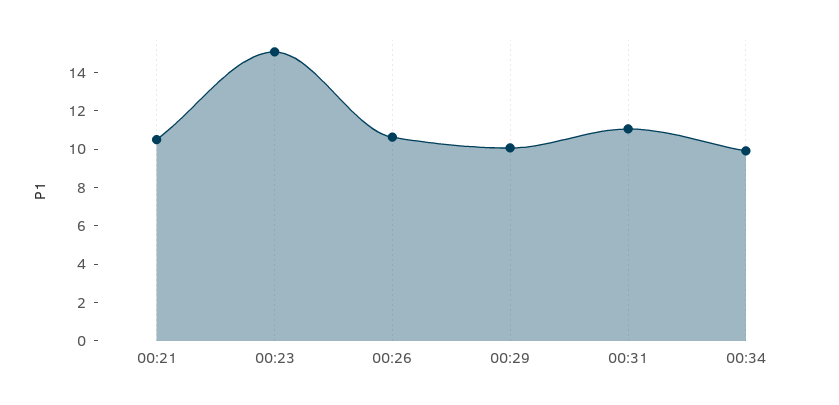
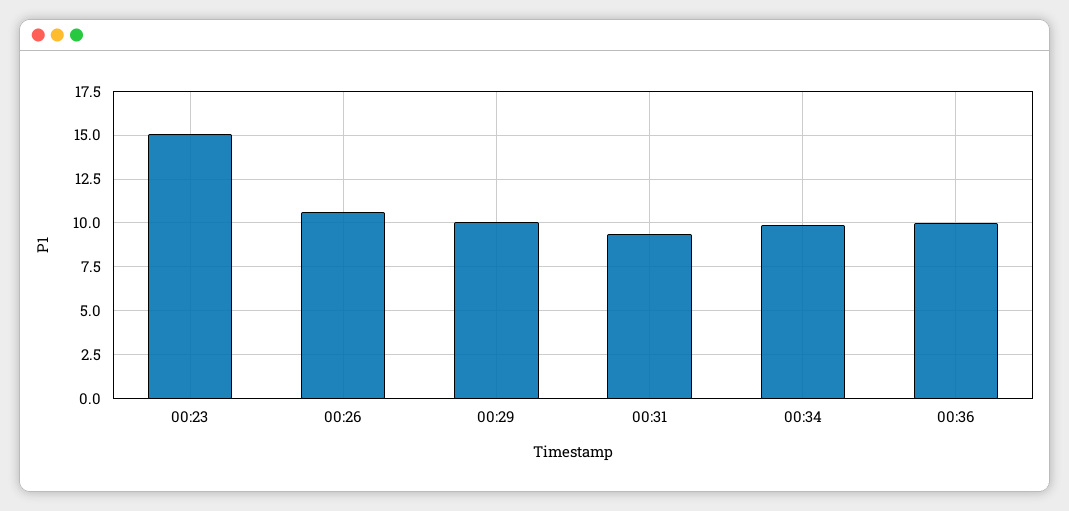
00:21: 10.5 -> none
00:31: 11 -> 9.5
00:36: none -> 10

